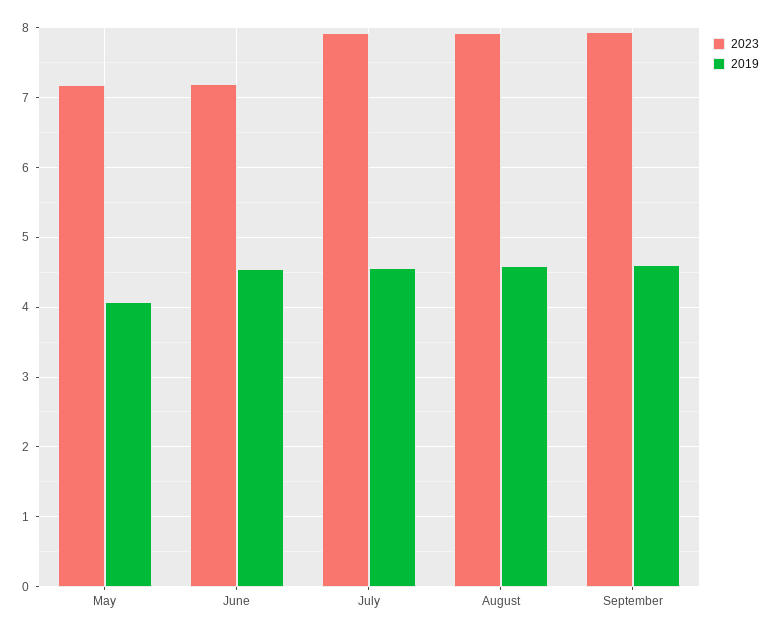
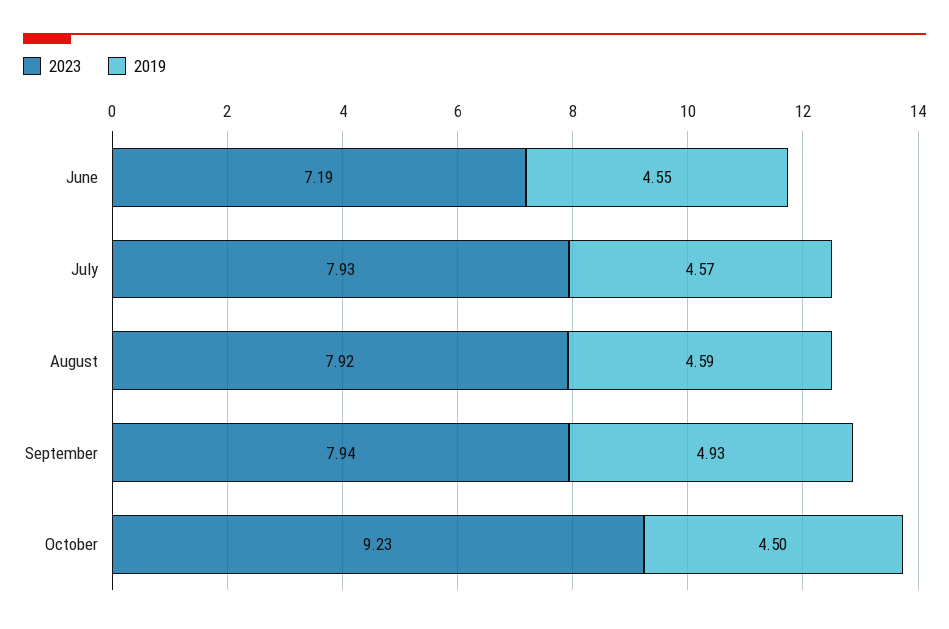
2023, May: 7.2 -> none
2019, May: 4.1 -> none
2019, September: 4.6 -> 4.93
2023, October: none -> 9.23
2019, October: none -> 4.5

